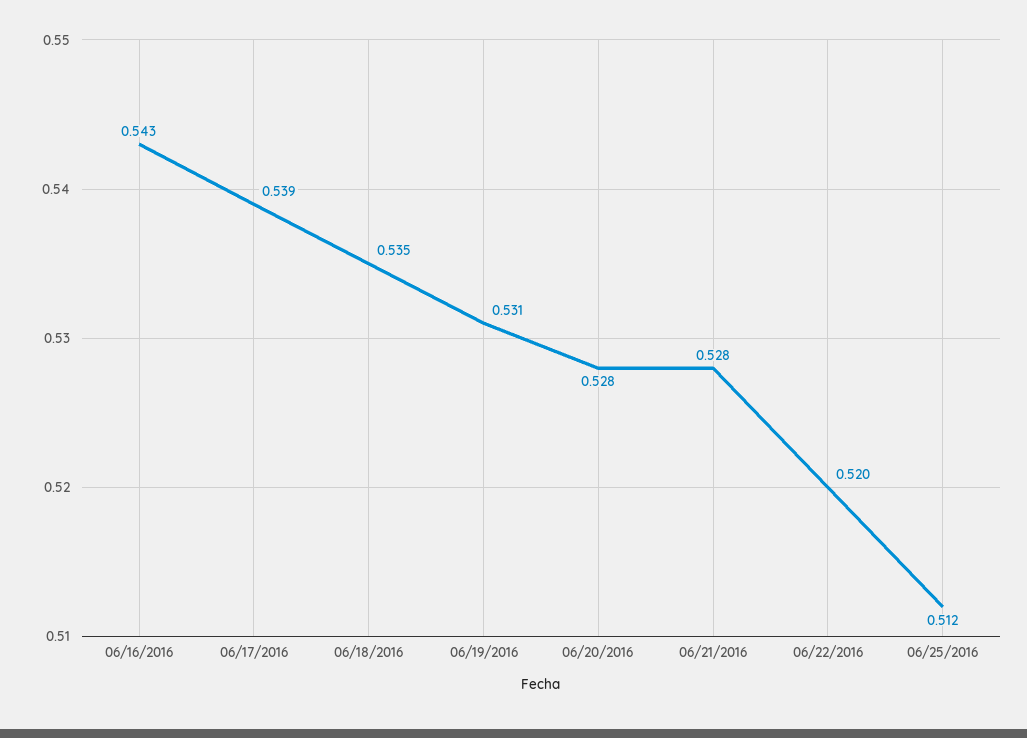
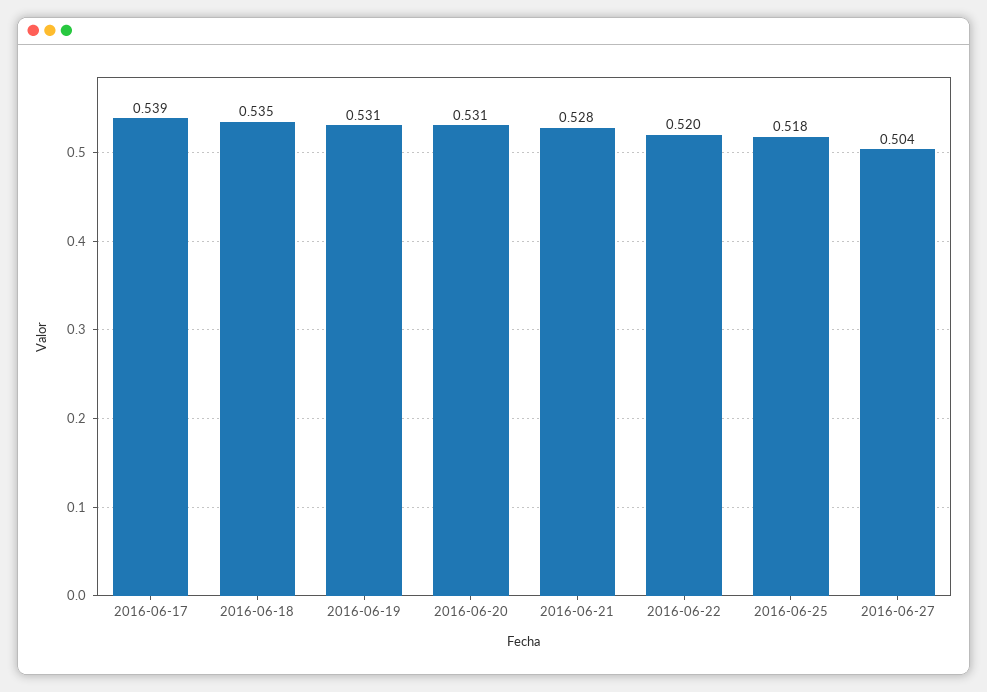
06/16/2016: 0.543 -> none
06/20/2016: 0.528 -> 0.531
06/25/2016: 0.512 -> 0.518
2016-06-27: none -> 0.504

